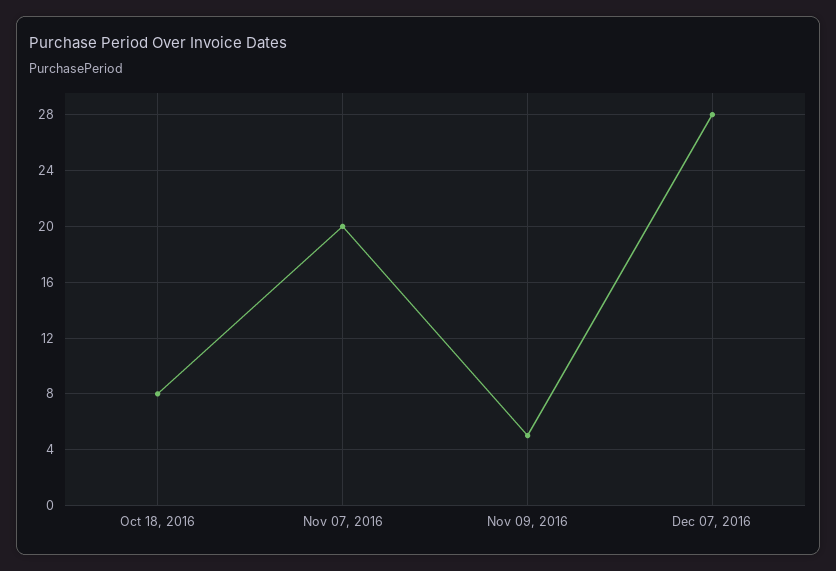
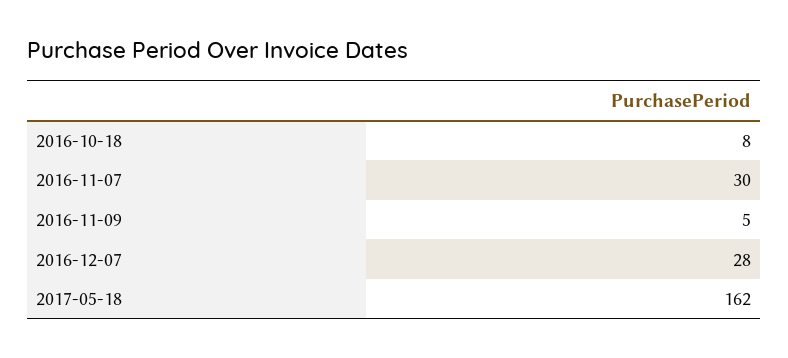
Nov 07, 2016: 20 -> 30
2017-05-18: none -> 162

